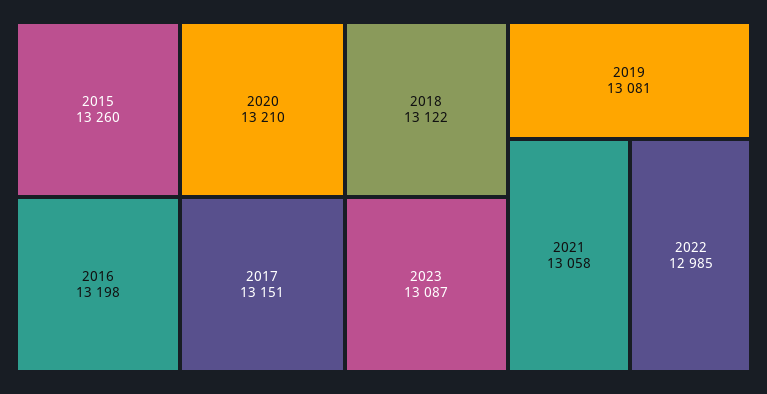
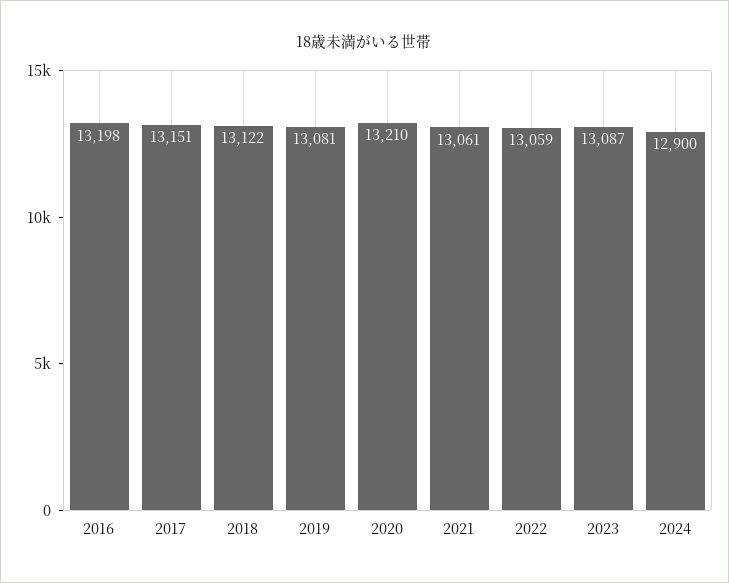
2015: 13260 -> none
2021: 13058 -> 13061
2022: 12985 -> 13059
2024: none -> 12900

